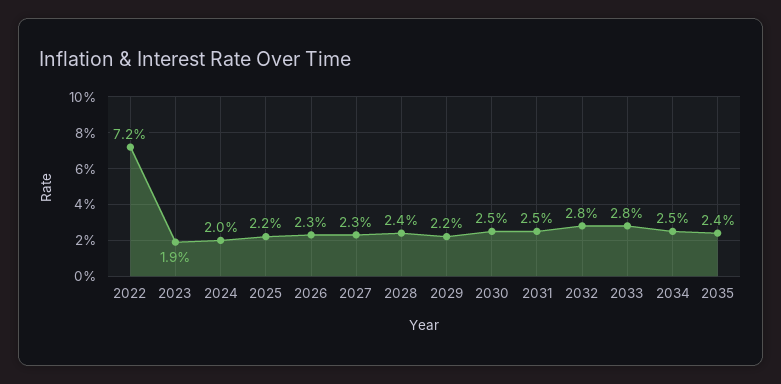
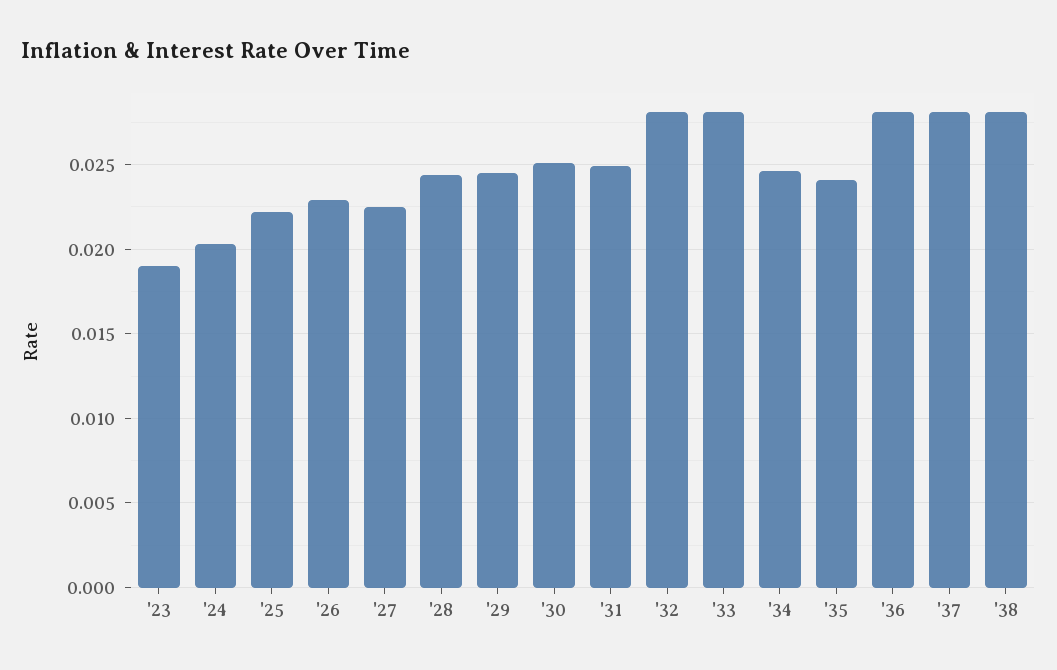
2022: 0.072 -> none
2029: 0.022 -> 0.0245
'36: none -> 0.028
'37: none -> 0.028
'38: none -> 0.028

